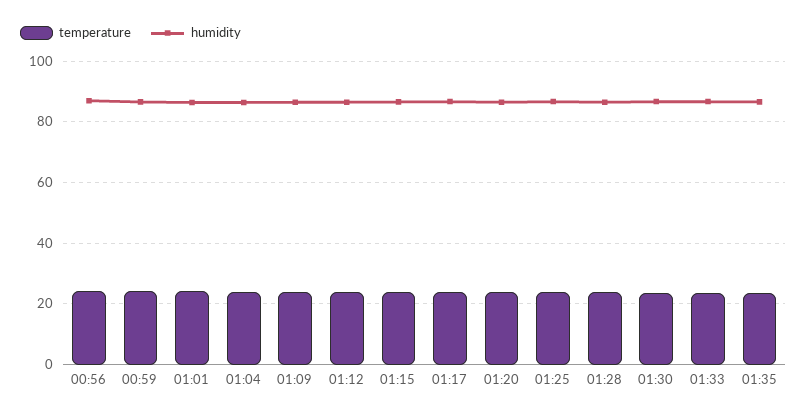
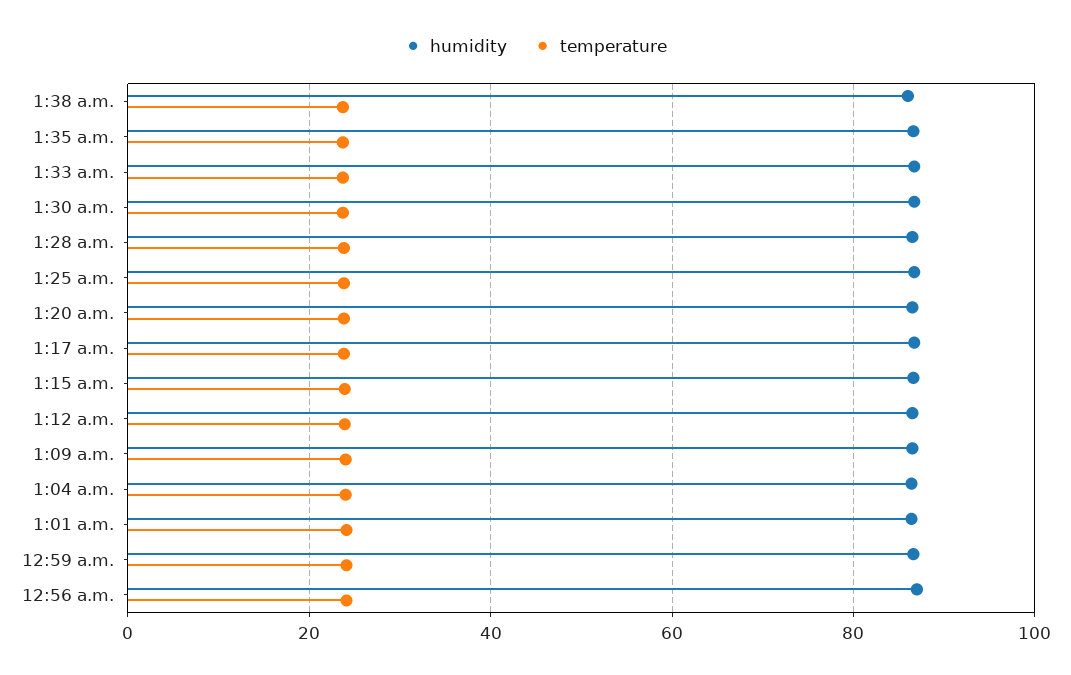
humidity, 1:38 a.m.: none -> 86
temperature, 1:38 a.m.: none -> 24

